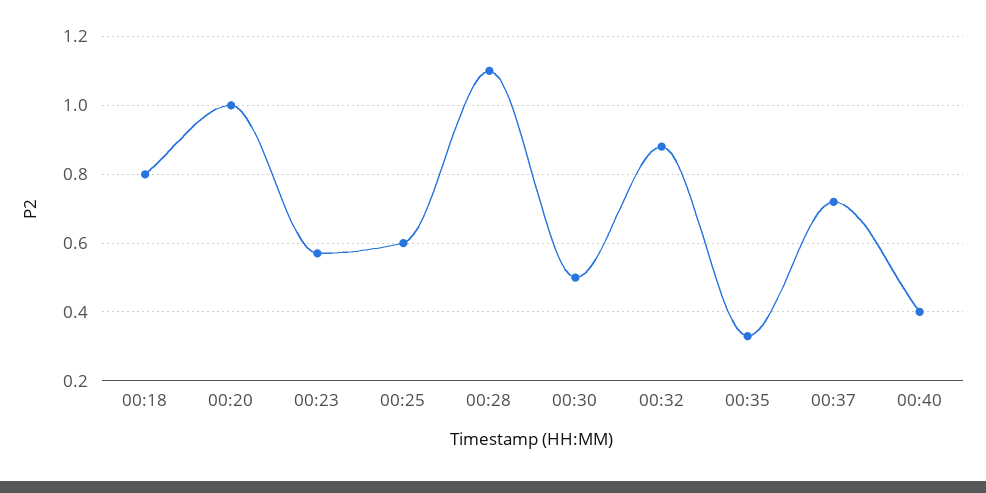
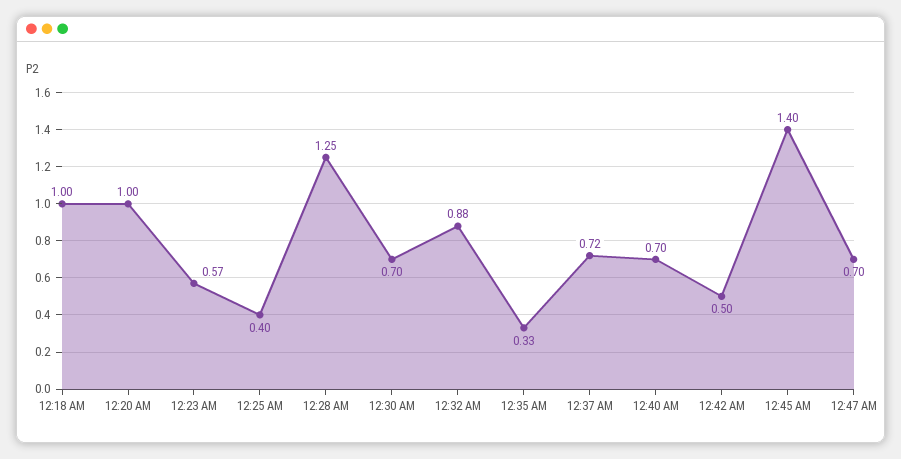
00:18: 0.8 -> 1
00:25: 0.6 -> 0.4
00:28: 1.1 -> 1.25
00:30: 0.5 -> 0.7
00:40: 0.4 -> 0.7
12:42 AM: none -> 0.5
12:45 AM: none -> 1.4
12:47 AM: none -> 0.7

